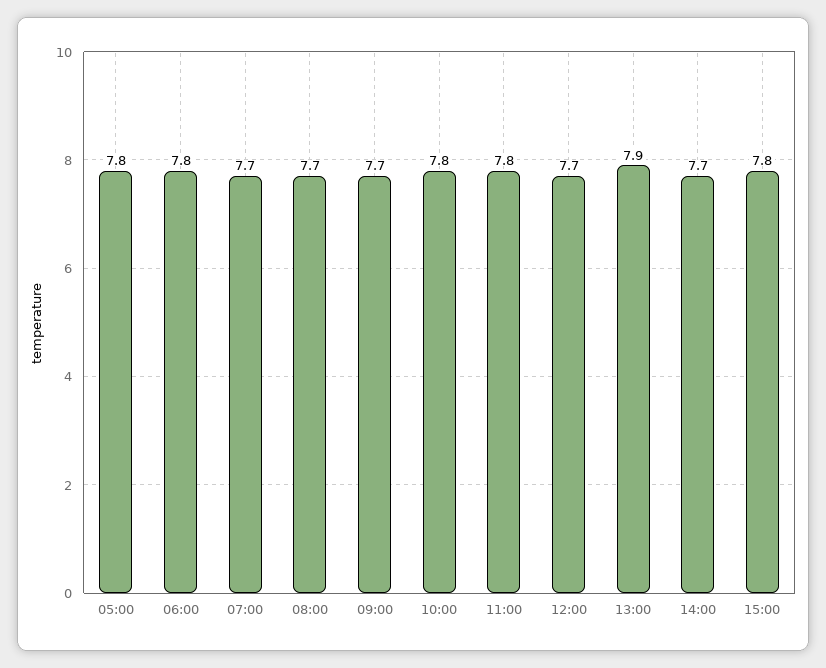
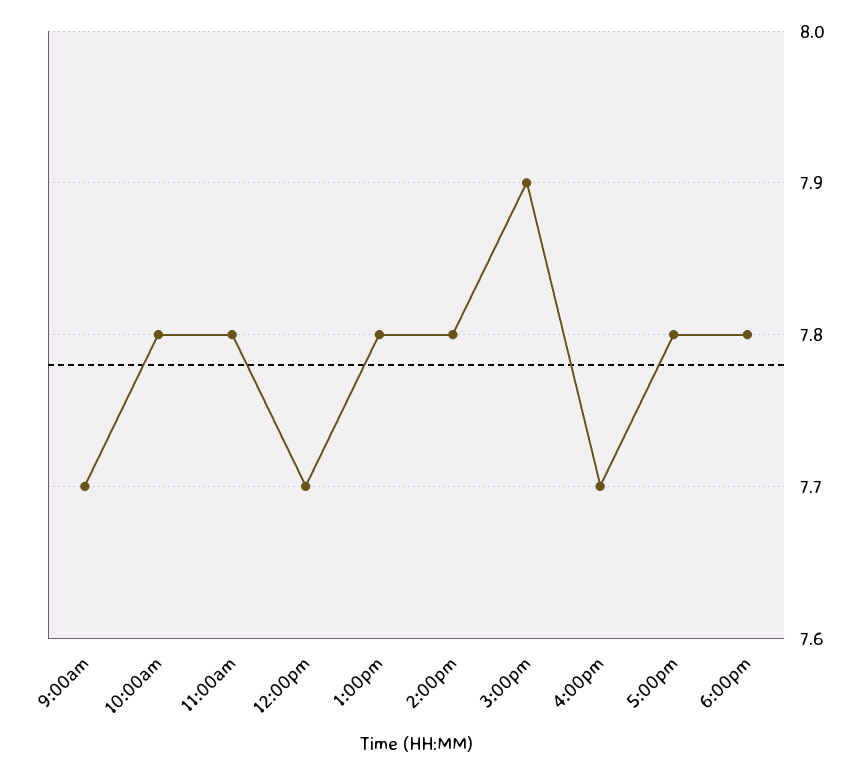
05:00: 7.8 -> none
06:00: 7.8 -> none
07:00: 7.7 -> none
08:00: 7.7 -> none
13:00: 7.9 -> 7.8
14:00: 7.7 -> 7.8
15:00: 7.8 -> 7.9
4:00pm: none -> 7.7
5:00pm: none -> 7.8
6:00pm: none -> 7.8

